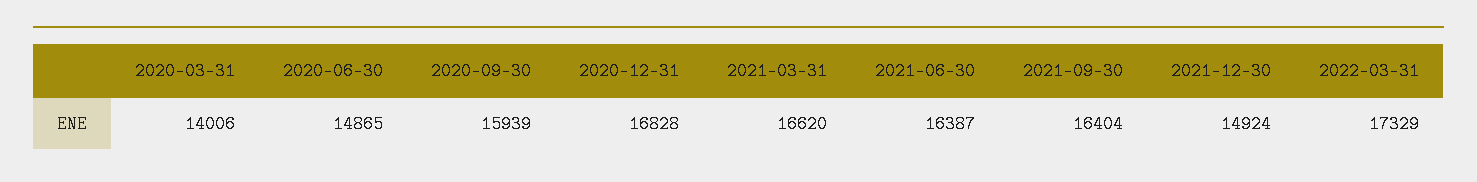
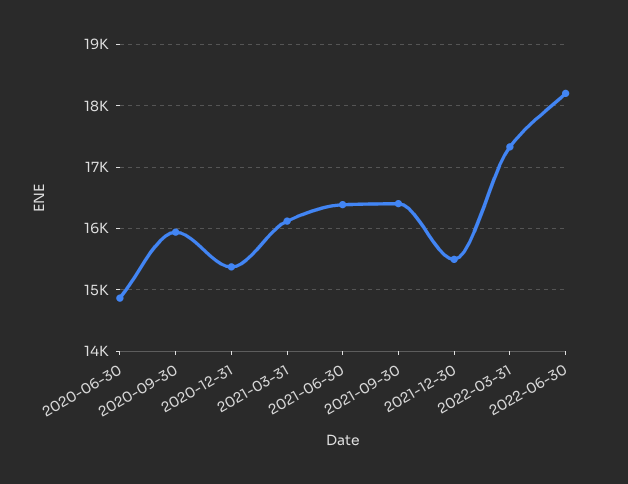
2020-03-31: 14006 -> none
2020-12-31: 16828 -> 15400
2021-03-31: 16620 -> 16100
2021-12-30: 14924 -> 15500
2022-06-30: none -> 18200

